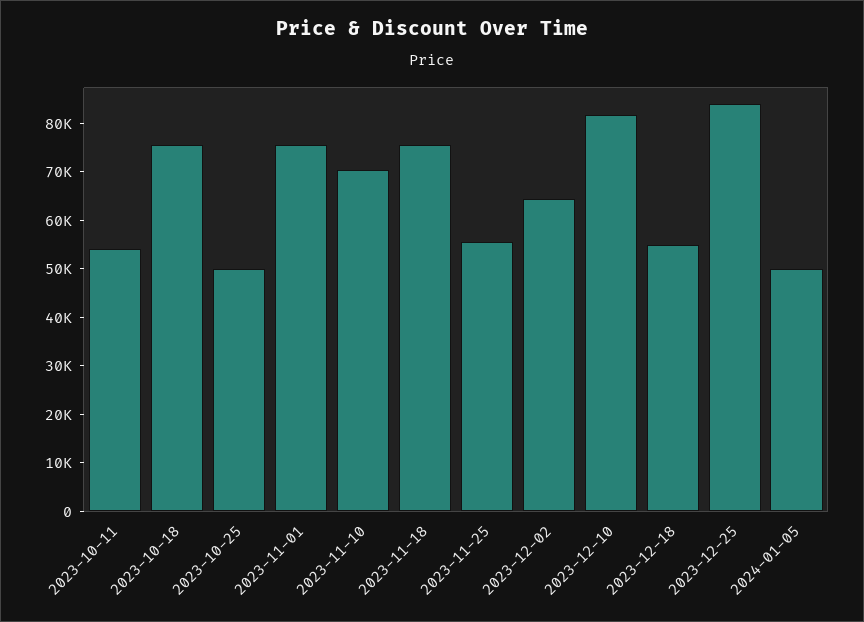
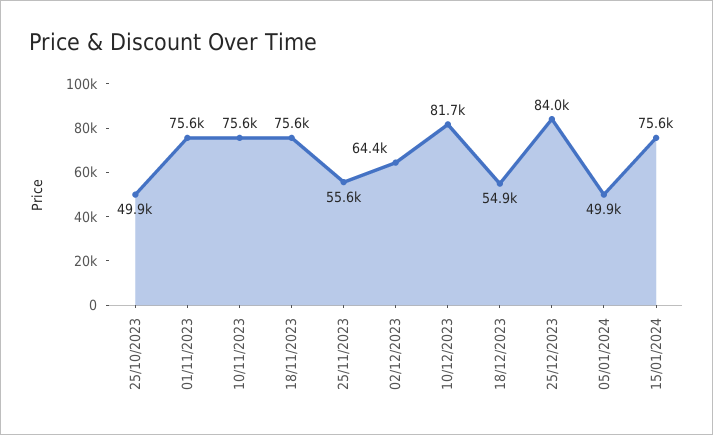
2023-10-11: 54000 -> none
2023-10-18: 76000 -> none
2023-11-10: 70000 -> 75600
15/01/2024: none -> 75600

